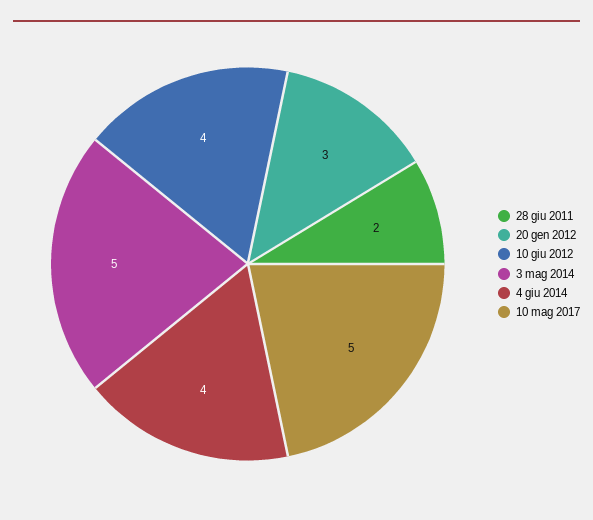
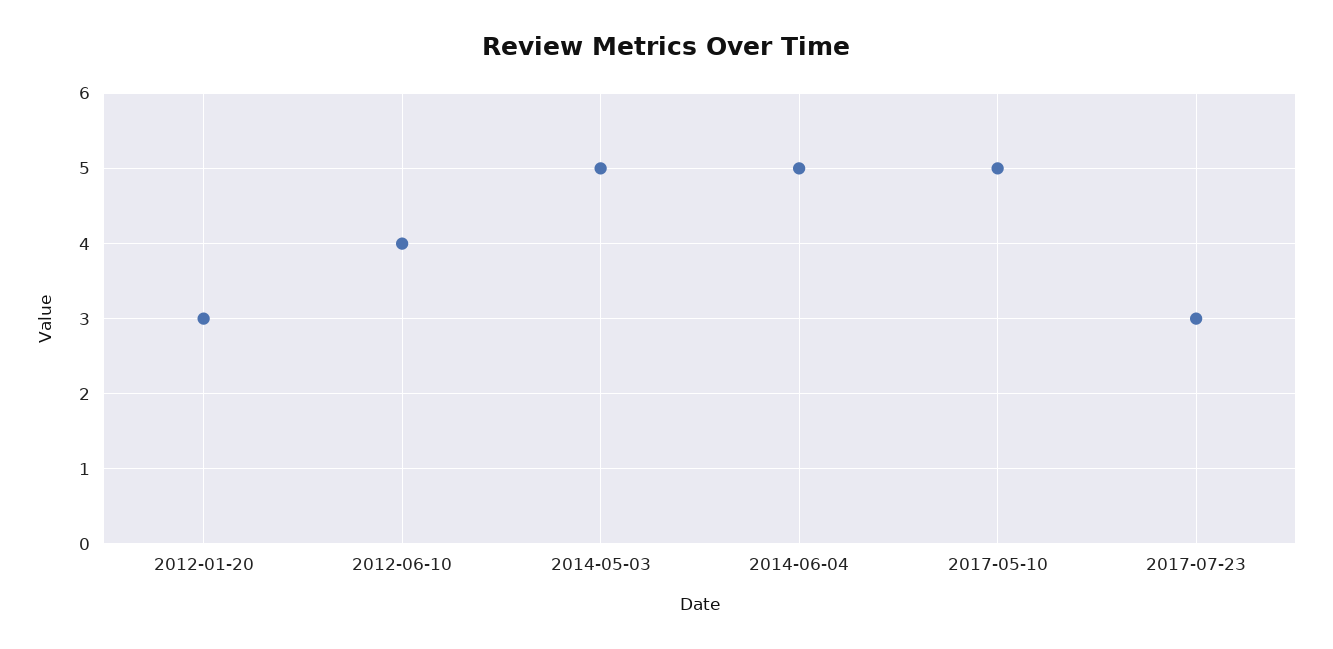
28 giu 2011: 2 -> none
4 giu 2014: 4 -> 5
2017-07-23: none -> 3

